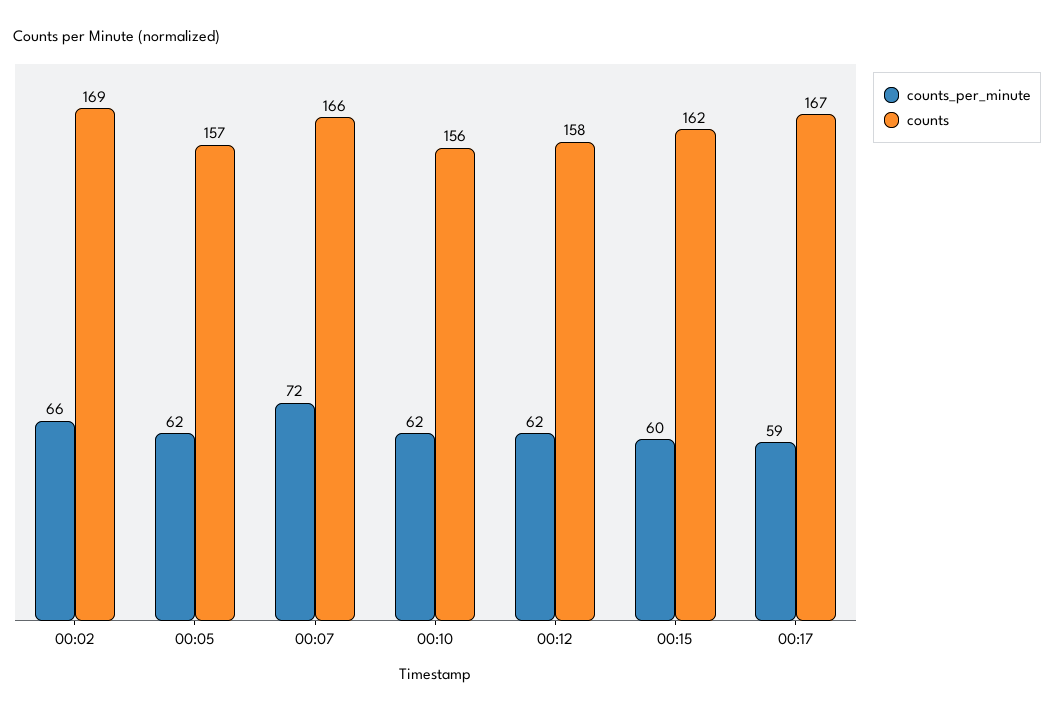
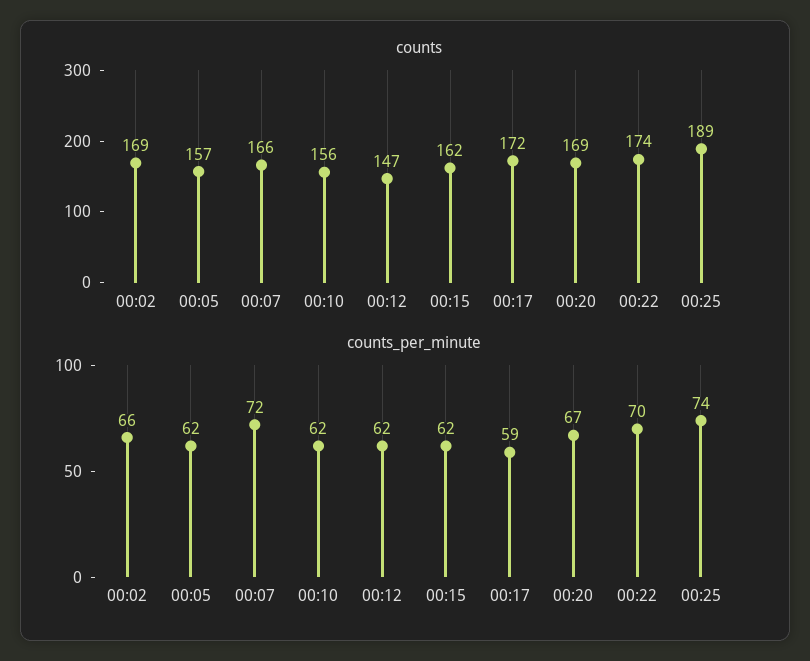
counts, 00:12: 158 -> 147
counts_per_minute, 00:15: 60 -> 62
counts, 00:17: 167 -> 172
counts, 00:20: none -> 169
counts, 00:22: none -> 174
counts, 00:25: none -> 189
counts_per_minute, 00:20: none -> 67
counts_per_minute, 00:22: none -> 70
counts_per_minute, 00:25: none -> 74

